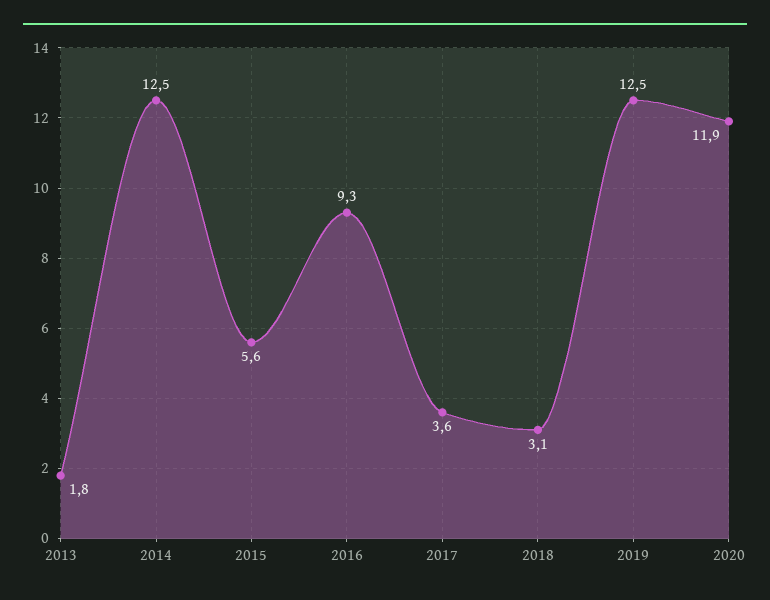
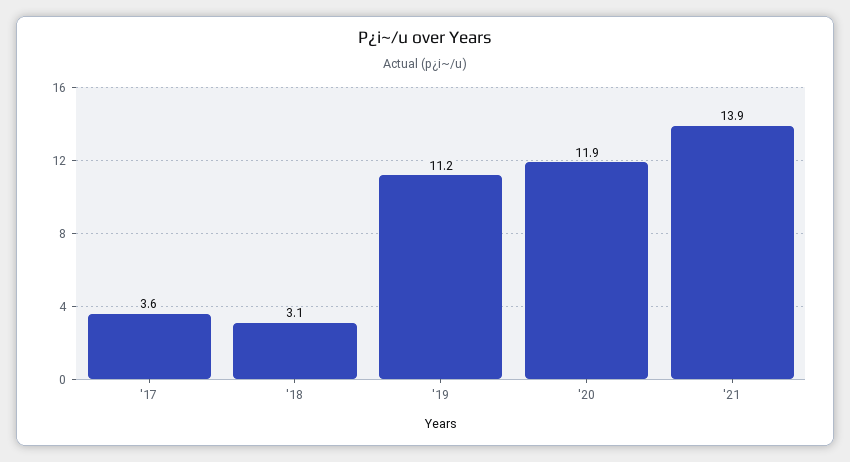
2013: 1.8 -> none
2014: 12.5 -> none
2015: 5.6 -> none
2016: 9.3 -> none
2019: 12.5 -> 11.2
'21: none -> 13.9

